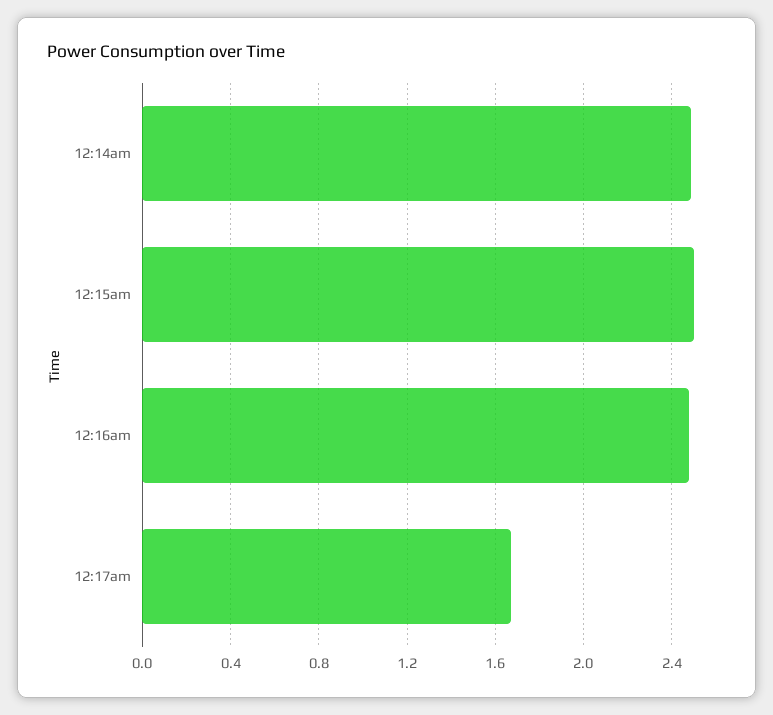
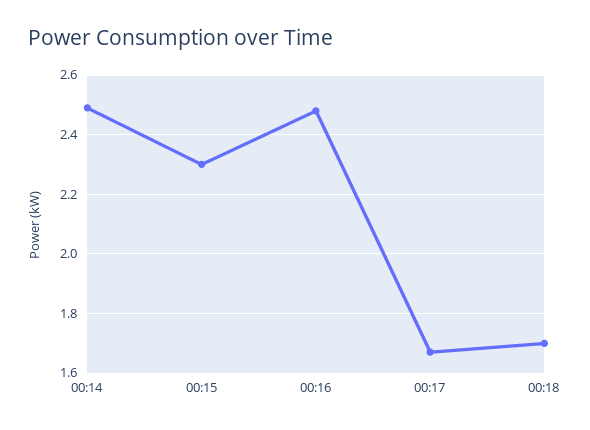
12:15am: 2.5 -> 2.3
00:18: none -> 1.7

